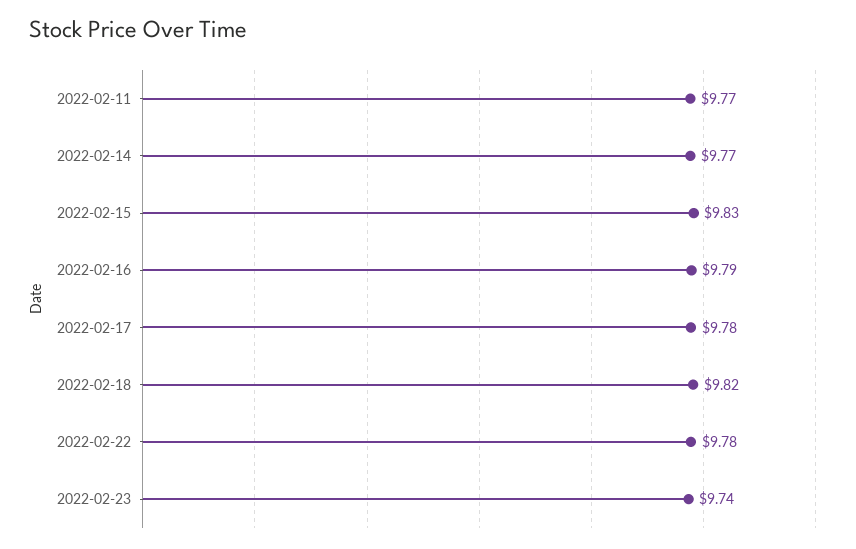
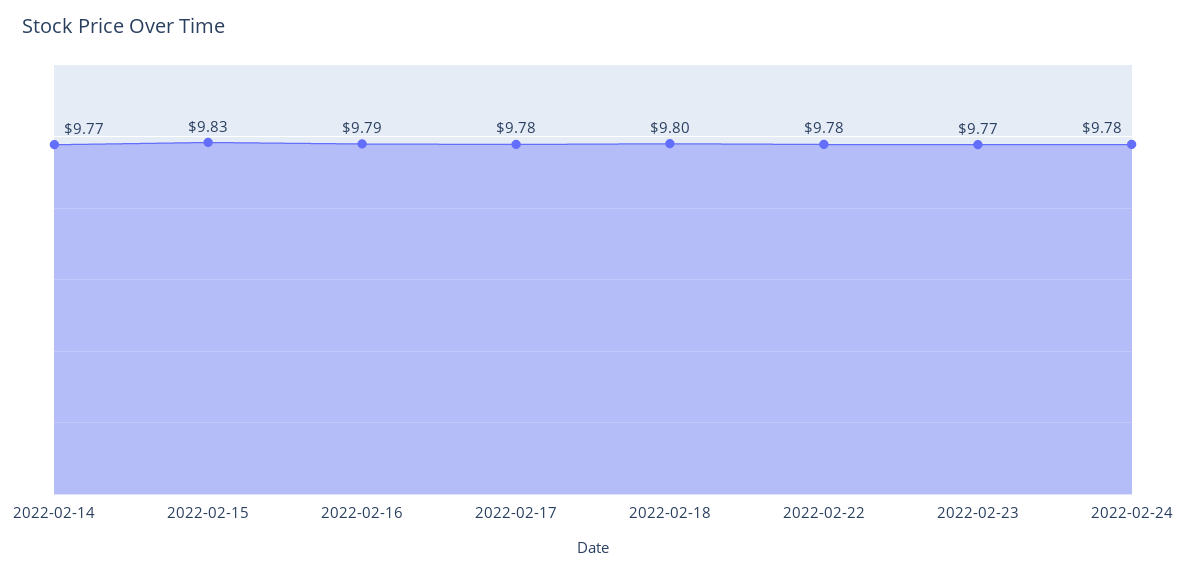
2022-02-11: 9.77 -> none
2022-02-18: 9.82 -> 9.8
2022-02-23: 9.74 -> 9.77
2022-02-24: none -> 9.78

